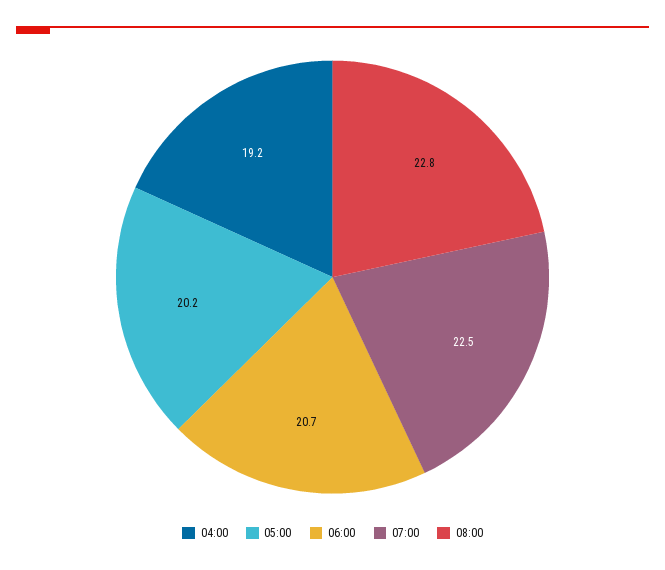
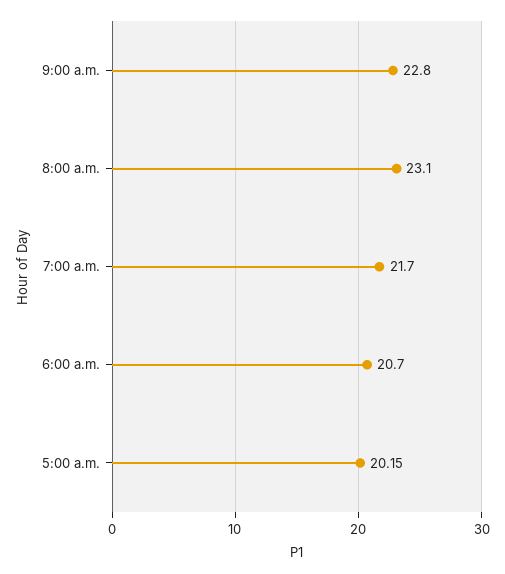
04:00: 19.2 -> none
07:00: 22.5 -> 21.7
08:00: 22.8 -> 23.1
9:00 a.m.: none -> 22.8

